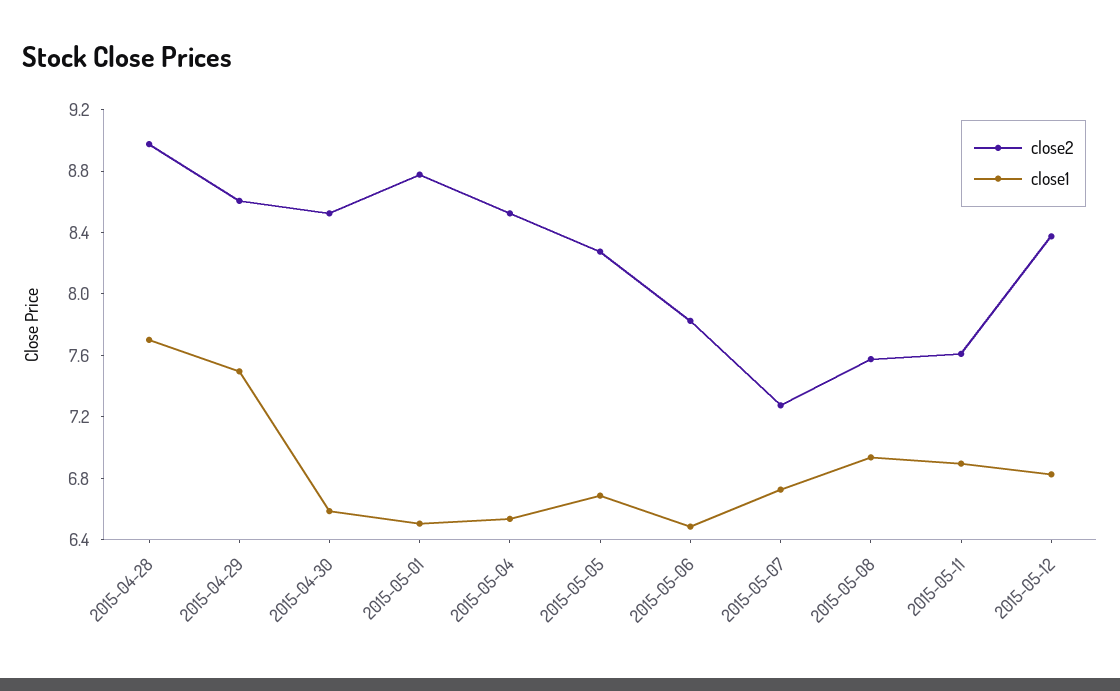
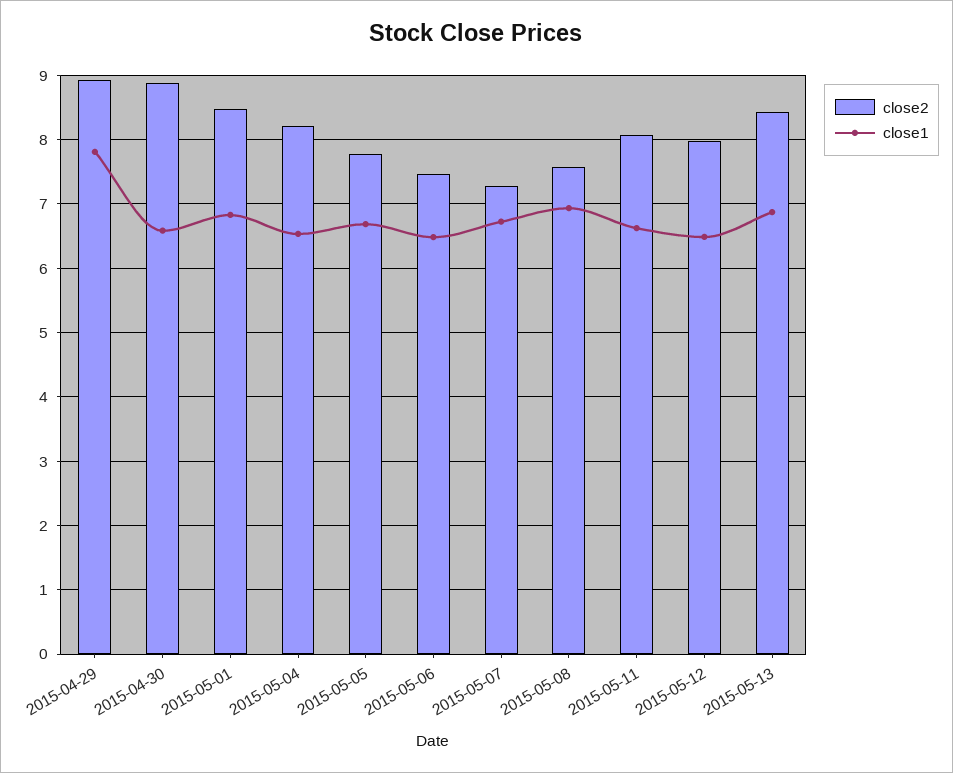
close2, 2015-04-28: 9 -> none
close1, 2015-04-28: 7.7 -> none
close2, 2015-04-29: 8.6 -> 8.9
close1, 2015-04-29: 7.5 -> 7.8
close2, 2015-04-30: 8.5 -> 8.9
close2, 2015-05-01: 8.8 -> 8.5
close1, 2015-05-01: 6.5 -> 6.8
close2, 2015-05-04: 8.5 -> 8.2
close2, 2015-05-05: 8.3 -> 7.8
close2, 2015-05-06: 7.8 -> 7.5
close2, 2015-05-11: 7.6 -> 8.1
close1, 2015-05-11: 6.9 -> 6.6
close2, 2015-05-12: 8.4 -> 8
close1, 2015-05-12: 6.8 -> 6.5
close2, 2015-05-13: none -> 8.4
close1, 2015-05-13: none -> 6.9

